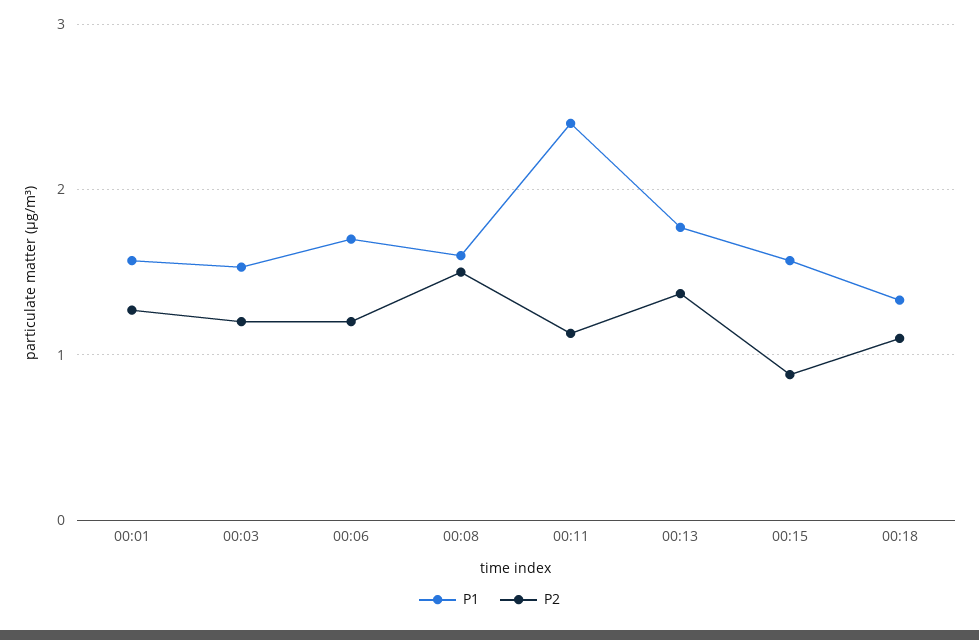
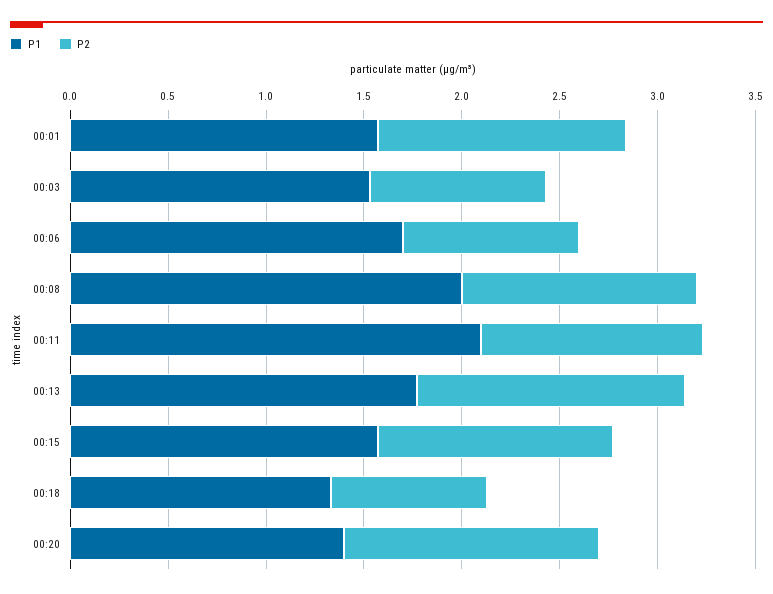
P2, 00:03: 1.2 -> 0.9
P2, 00:06: 1.2 -> 0.9
P1, 00:08: 1.6 -> 2
P2, 00:08: 1.5 -> 1.2
P1, 00:11: 2.4 -> 2.1
P2, 00:15: 0.9 -> 1.2
P2, 00:18: 1.1 -> 0.8
P1, 00:20: none -> 1.4
P2, 00:20: none -> 1.3

